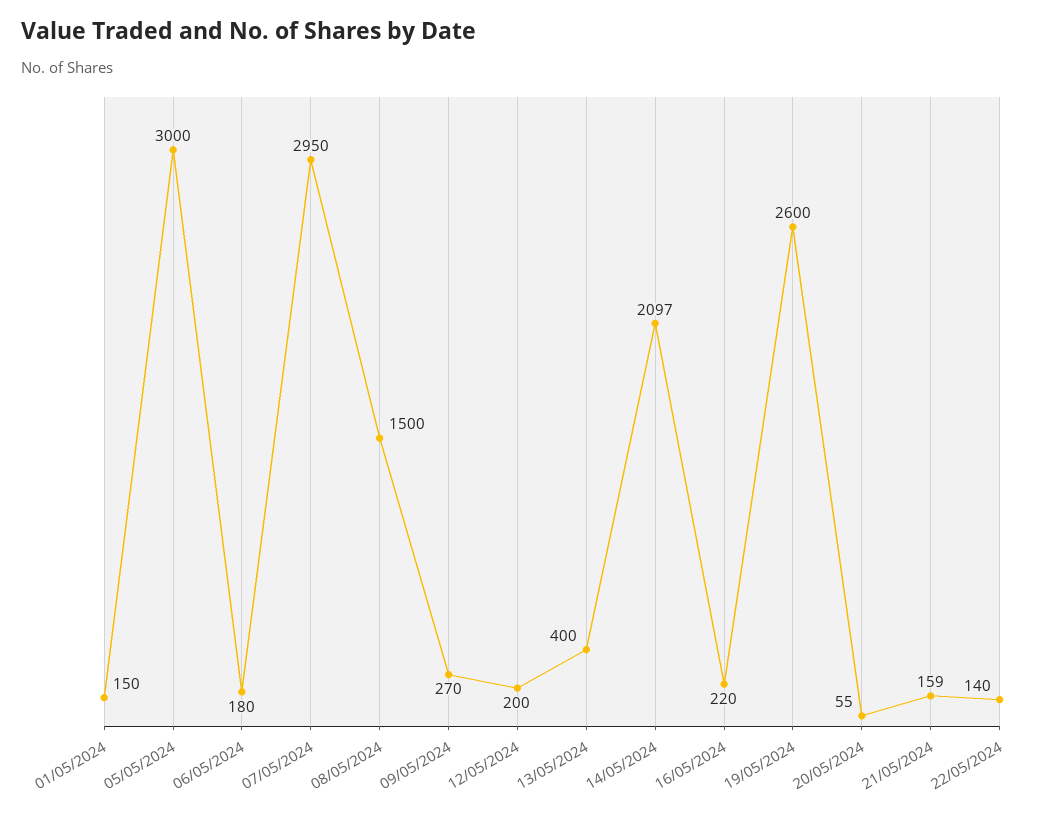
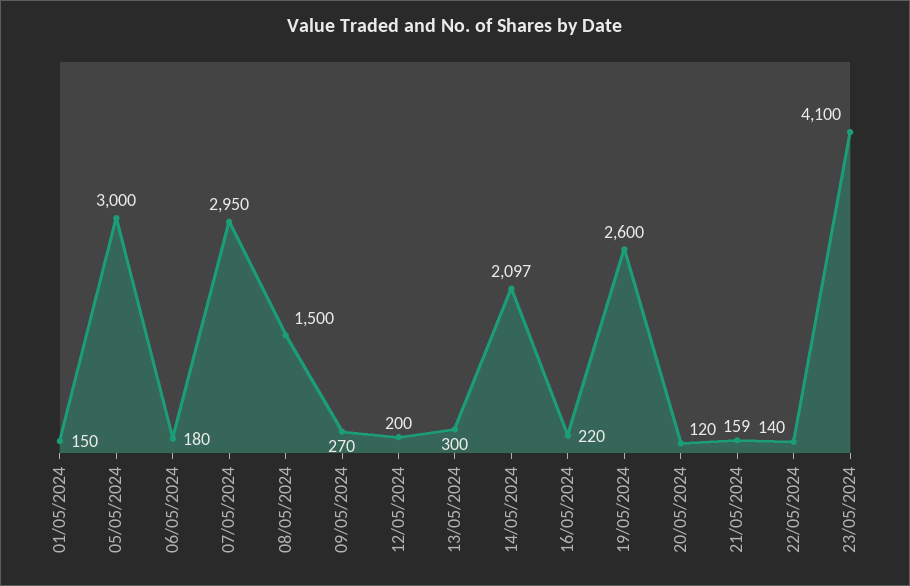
13/05/2024: 400 -> 300
20/05/2024: 55 -> 120
23/05/2024: none -> 4100

